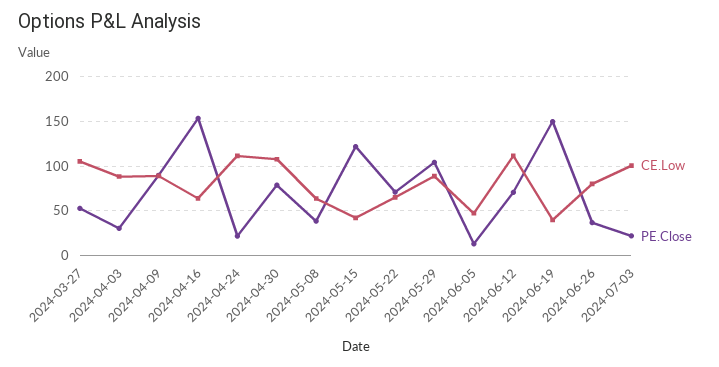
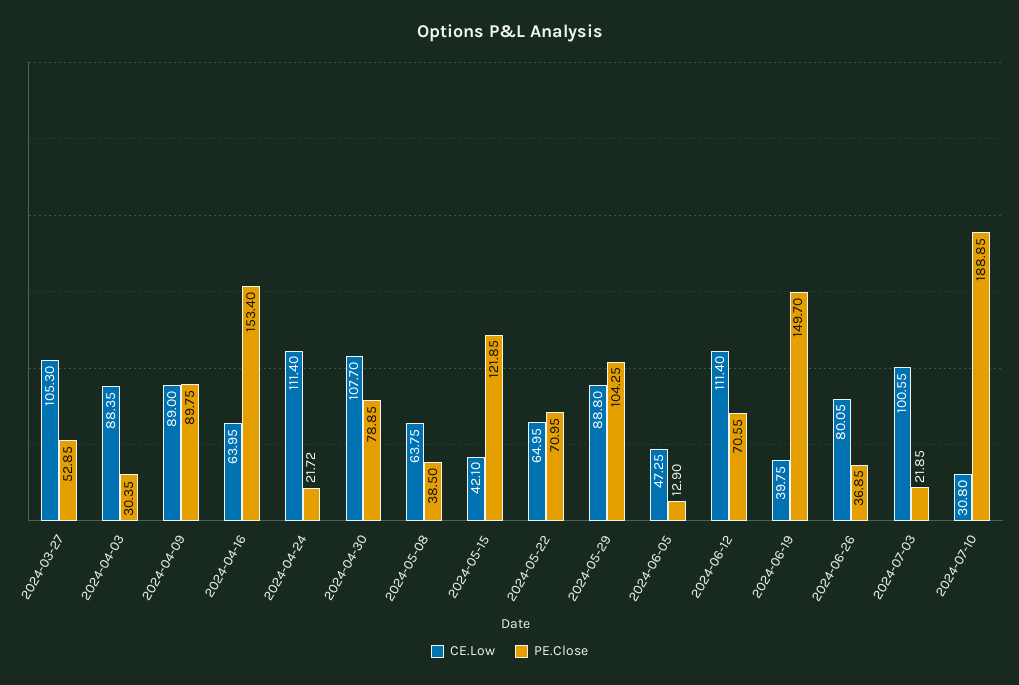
CE.Low, 2024-07-10: none -> 30.8
PE.Close, 2024-07-10: none -> 188.85

